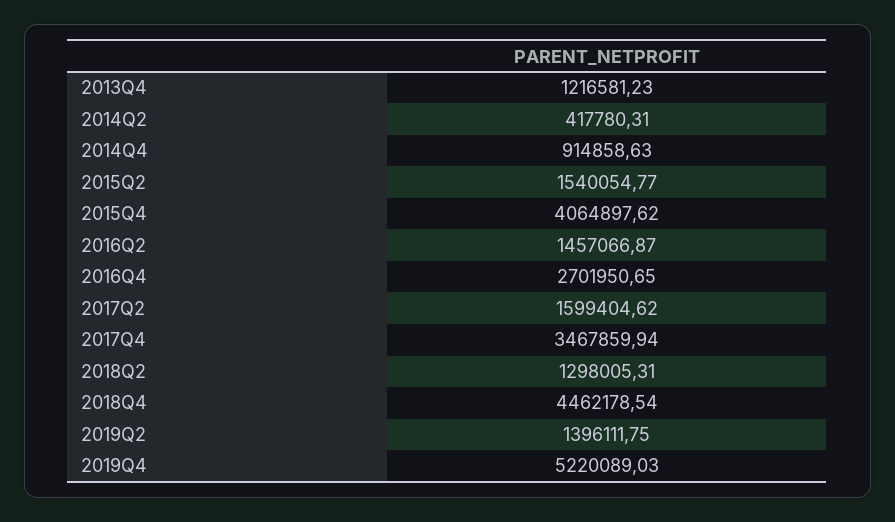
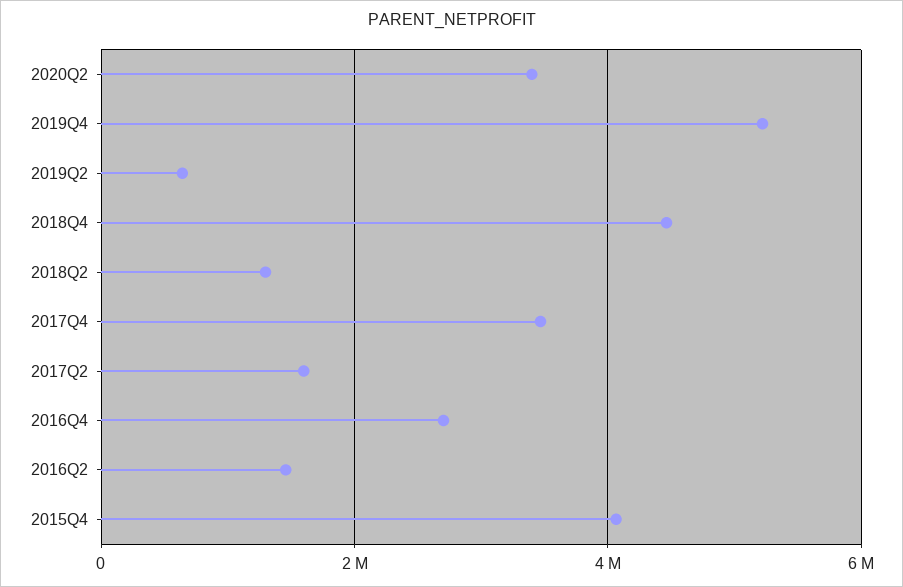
2013Q4: 1216581.23 -> none
2014Q2: 417780.31 -> none
2014Q4: 914858.63 -> none
2015Q2: 1540054.77 -> none
2019Q2: 1396111.75 -> 600000
2020Q2: none -> 3400000

